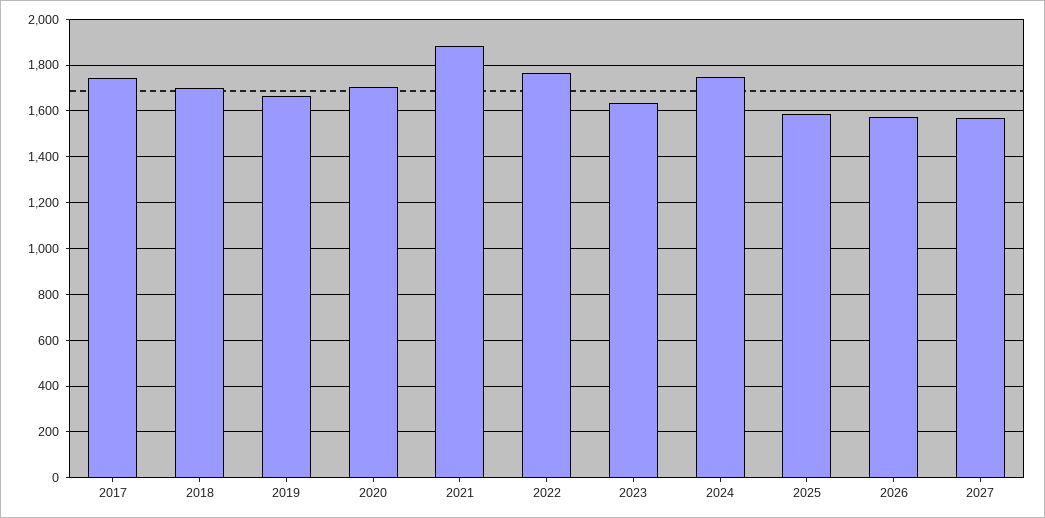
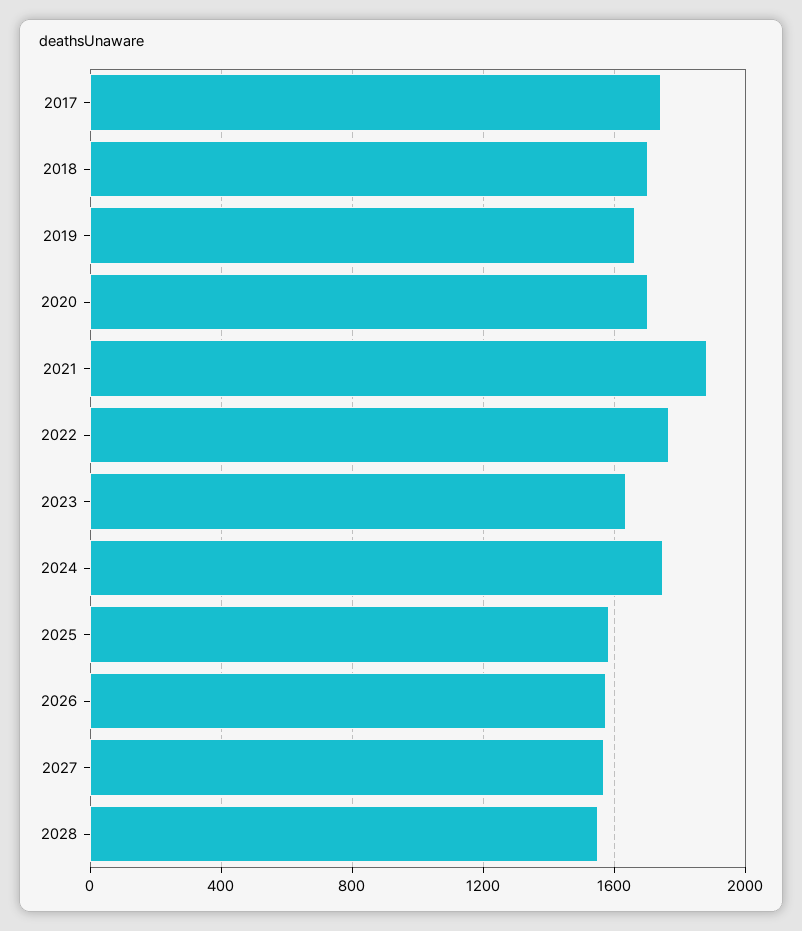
2028: none -> 1550

